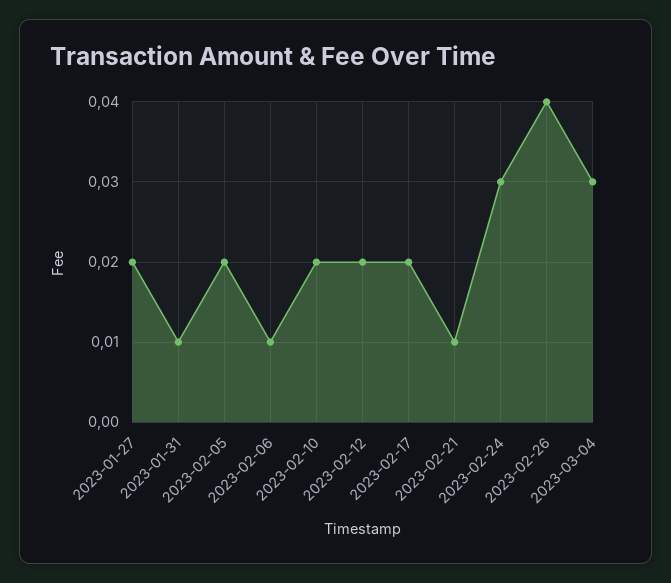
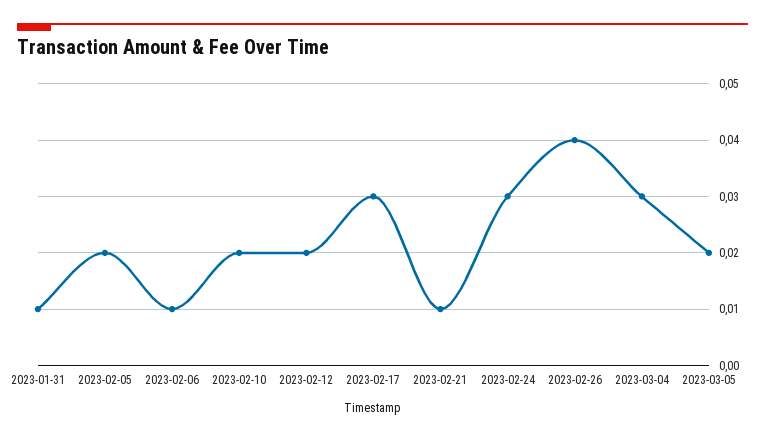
2023-01-27: 0.02 -> none
2023-02-17: 0.02 -> 0.03
2023-03-05: none -> 0.02

